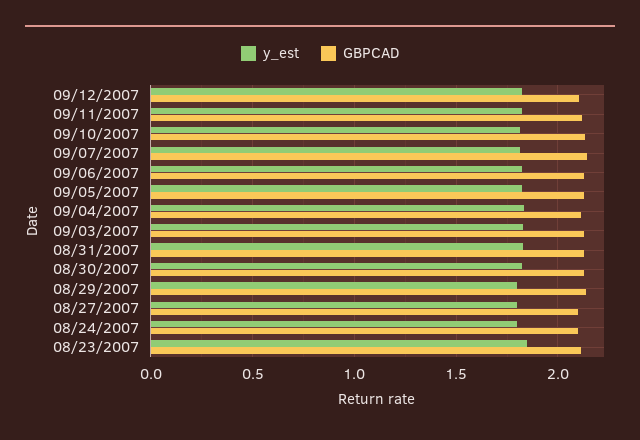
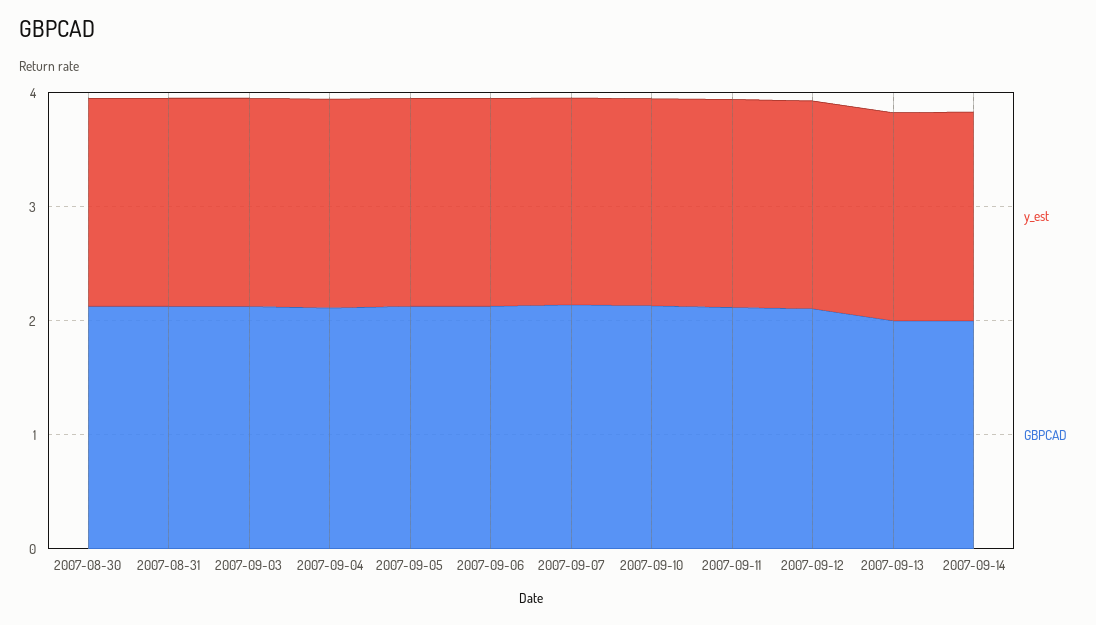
y_est, 08/29/2007: 1.8 -> none
GBPCAD, 08/29/2007: 2.15 -> none
y_est, 08/27/2007: 1.8 -> none
GBPCAD, 08/27/2007: 2.1 -> none
y_est, 08/24/2007: 1.8 -> none
GBPCAD, 08/24/2007: 2.1 -> none
y_est, 08/23/2007: 1.85 -> none
GBPCAD, 08/23/2007: 2.1 -> none
y_est, 2007-09-13: none -> 1.8
GBPCAD, 2007-09-13: none -> 2
y_est, 2007-09-14: none -> 1.8
GBPCAD, 2007-09-14: none -> 2

